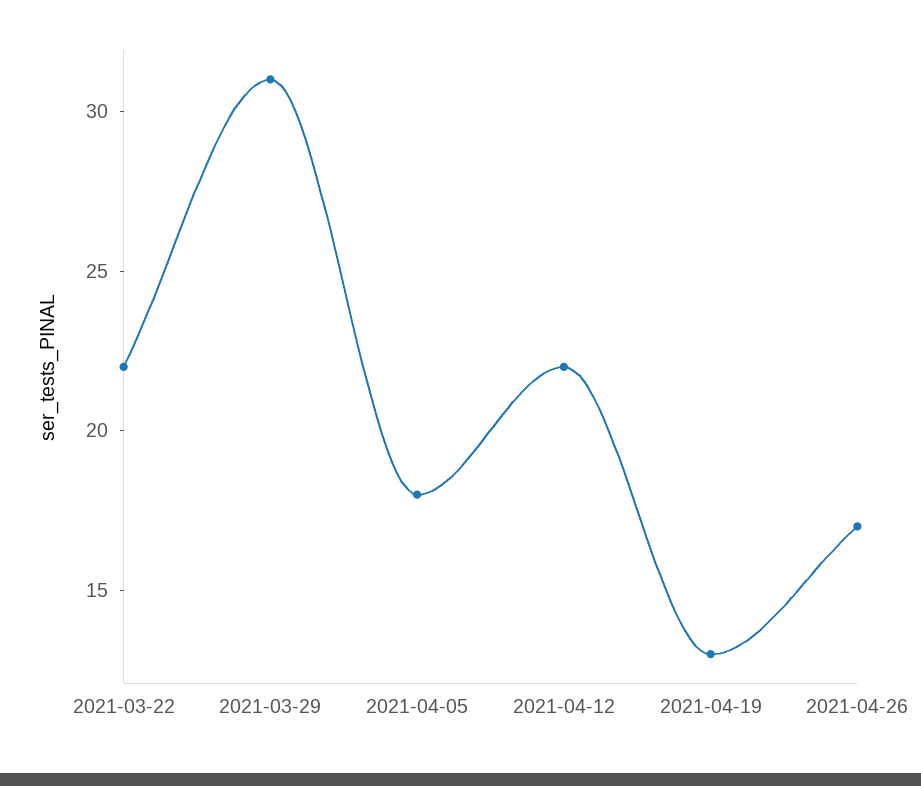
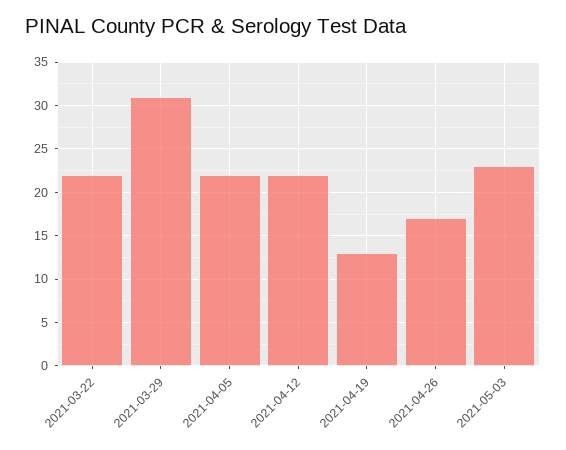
2021-04-05: 18 -> 22
2021-05-03: none -> 23

